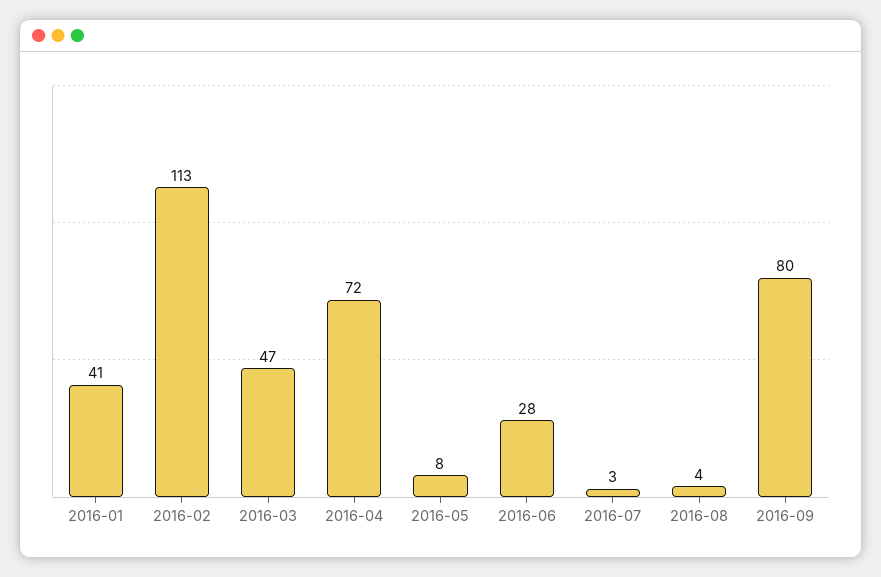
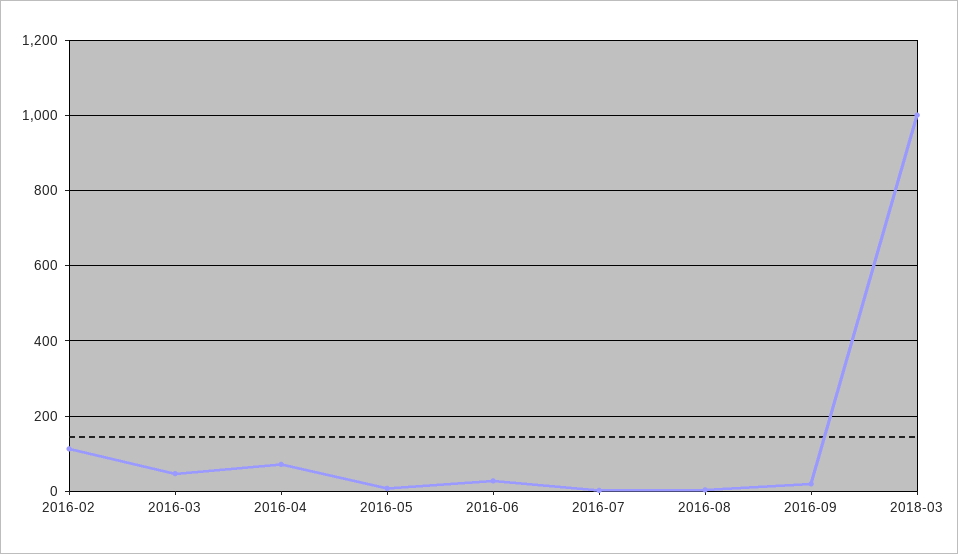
2016-01: 41 -> none
2016-09: 80 -> 20
2018-03: none -> 1000

